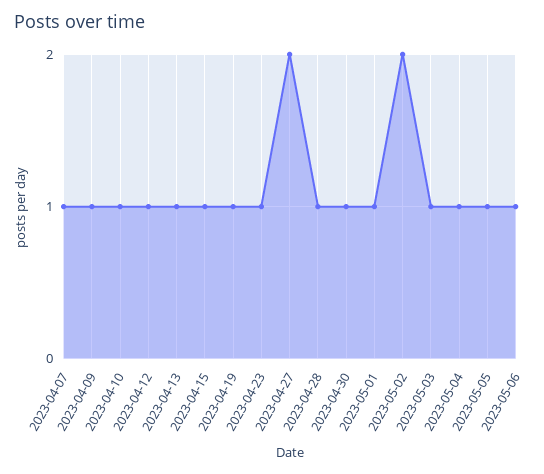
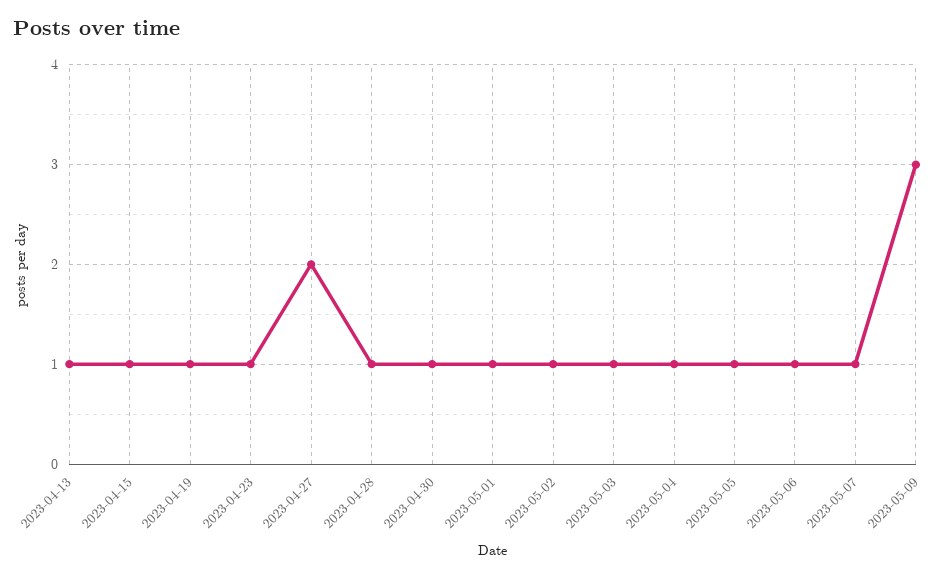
2023-04-07: 1 -> none
2023-04-09: 1 -> none
2023-04-10: 1 -> none
2023-04-12: 1 -> none
2023-05-02: 2 -> 1
2023-05-07: none -> 1
2023-05-09: none -> 3

